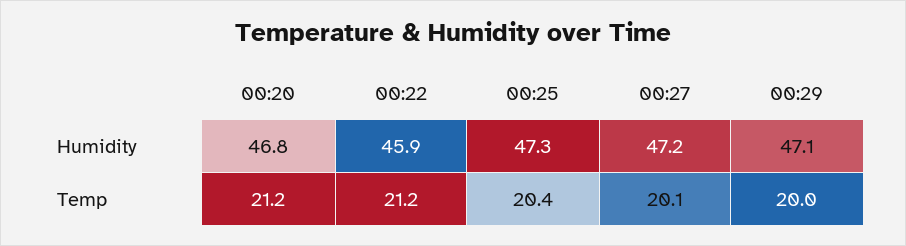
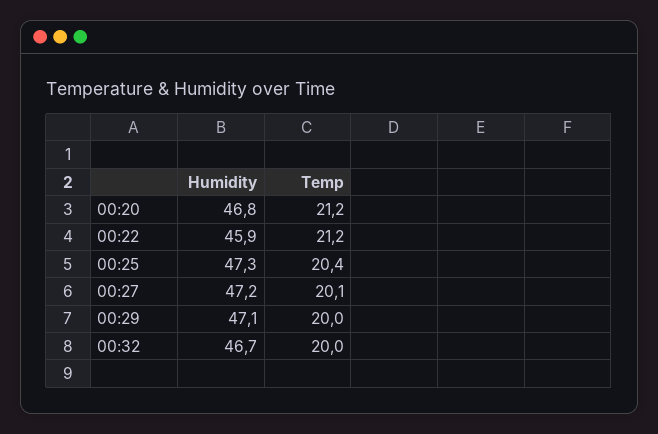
00:32, Humidity: none -> 46.7
00:32, Temp: none -> 20

